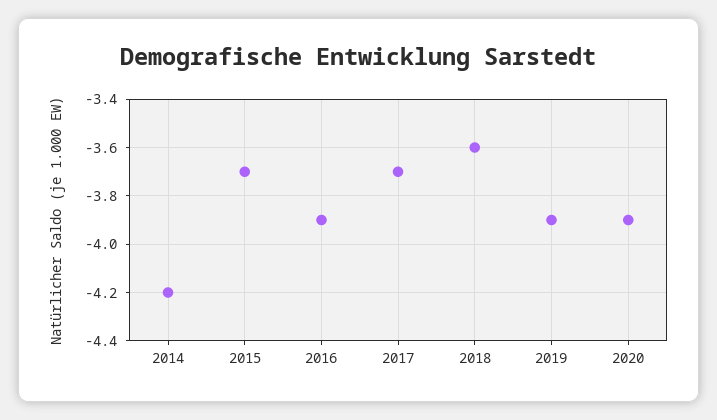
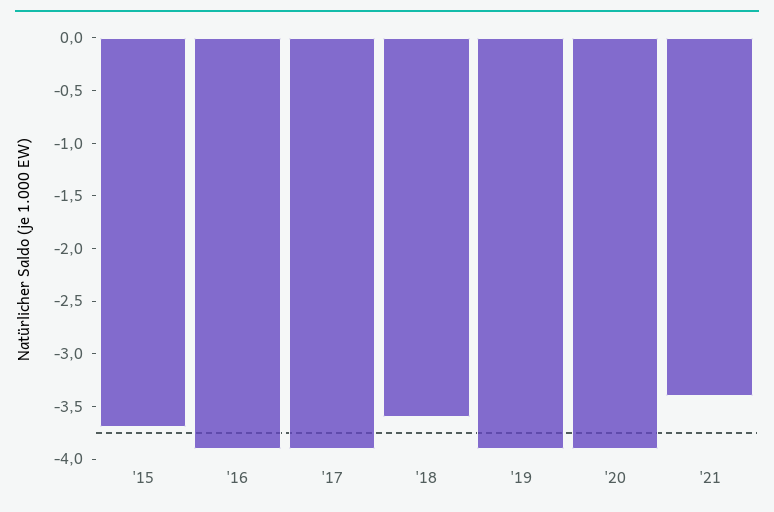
2014: -4.2 -> none
2017: -3.7 -> -3.9
'21: none -> -3.4

